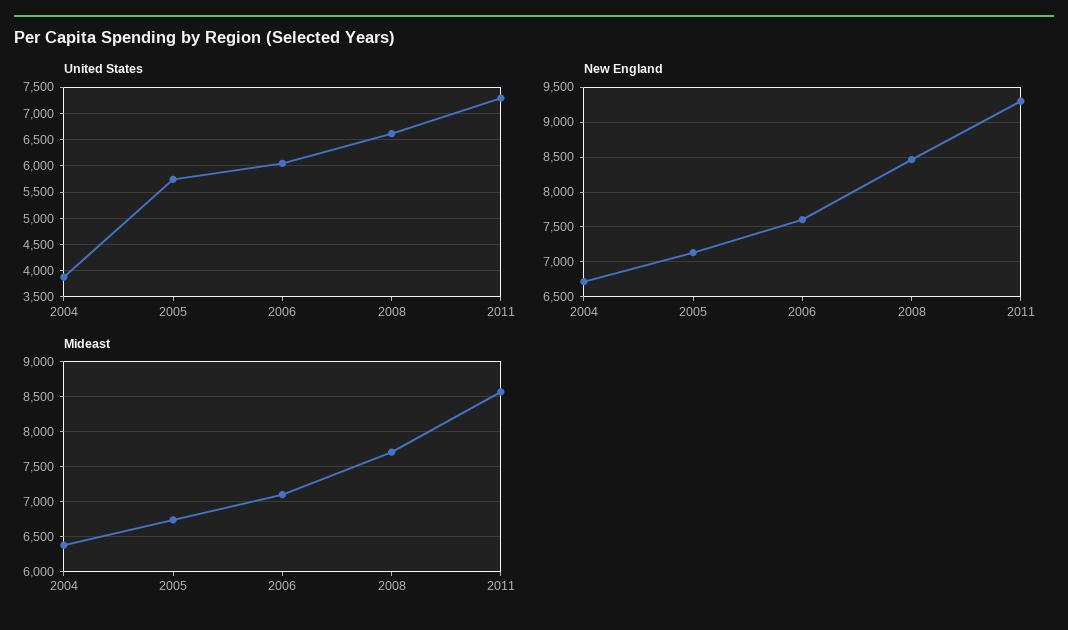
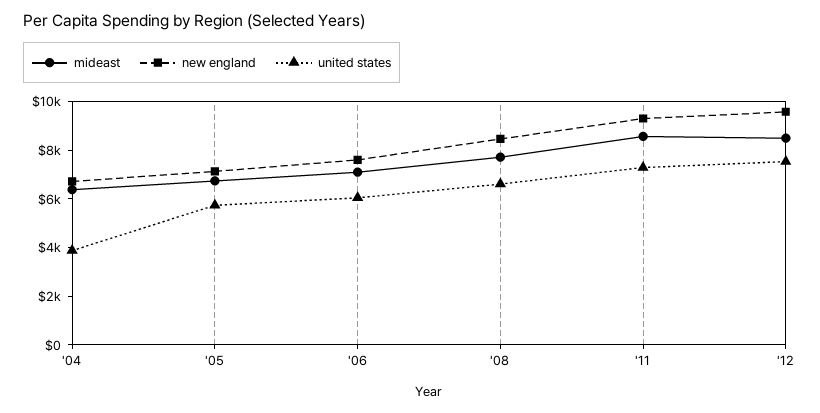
Mideast, '12: none -> 8500
New England, '12: none -> 9500
United States, '12: none -> 7500

